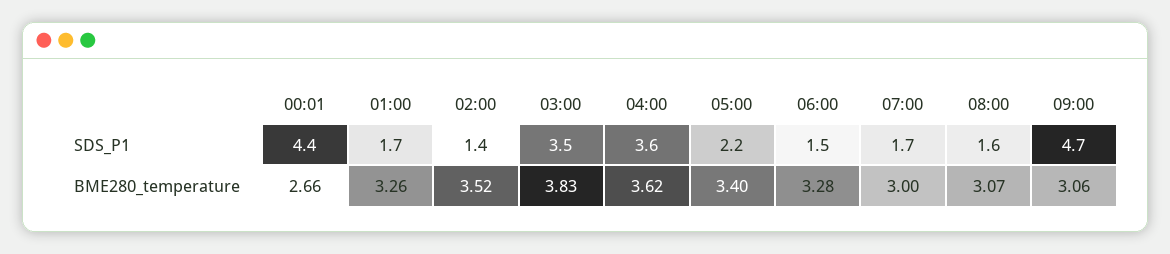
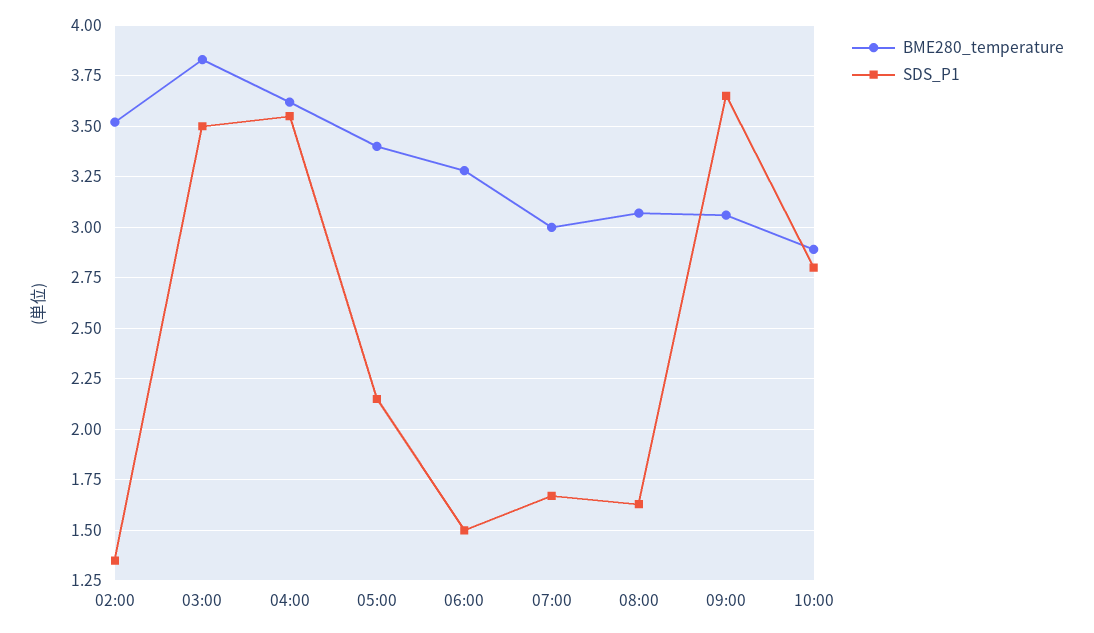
SDS_P1, 00:01: 4.4 -> none
SDS_P1, 01:00: 1.7 -> none
SDS_P1, 09:00: 4.7 -> 3.65
BME280_temperature, 00:01: 2.66 -> none
BME280_temperature, 01:00: 3.26 -> none
BME280_temperature, 10:00: none -> 2.9
SDS_P1, 10:00: none -> 2.8

